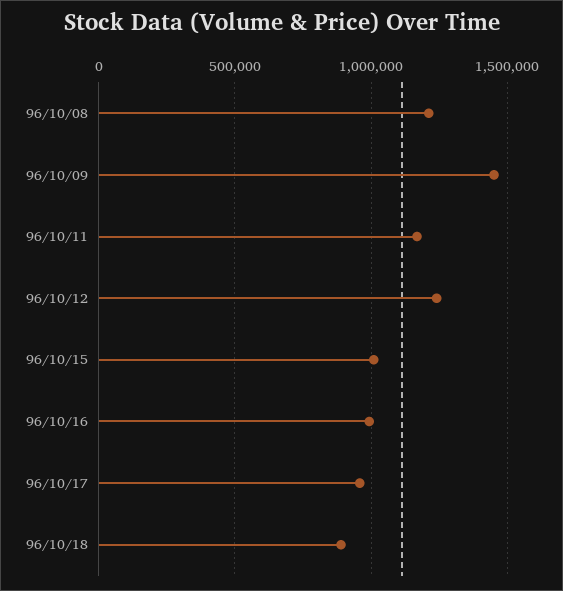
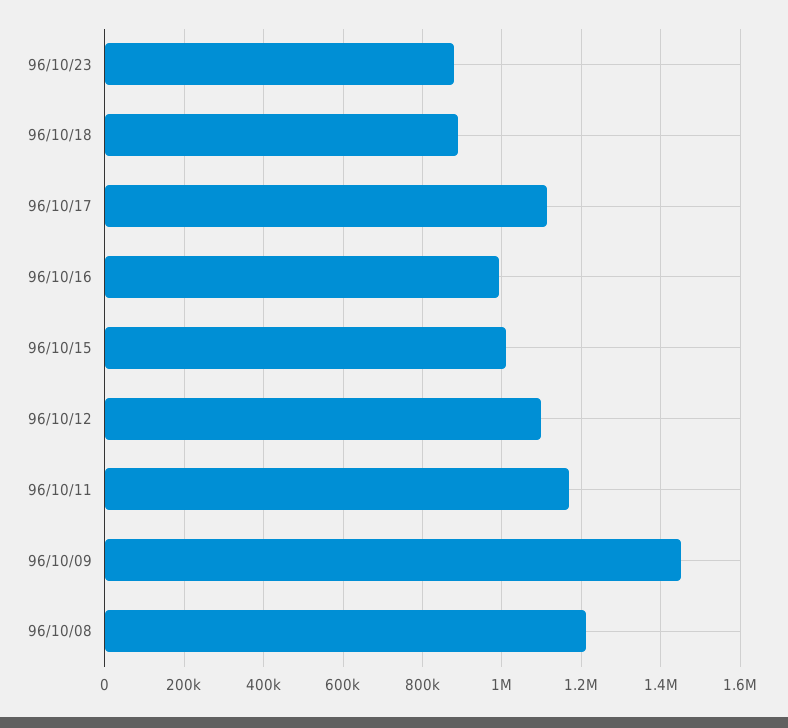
96/10/12: 1250000 -> 1100000
96/10/17: 950000 -> 1120000
96/10/23: none -> 880000

